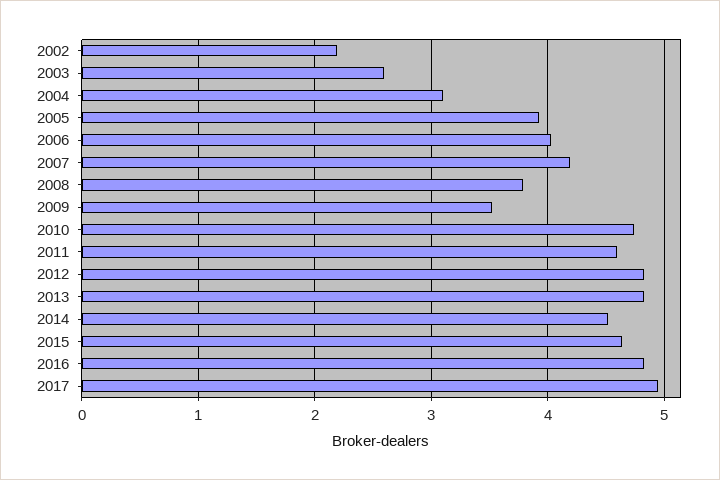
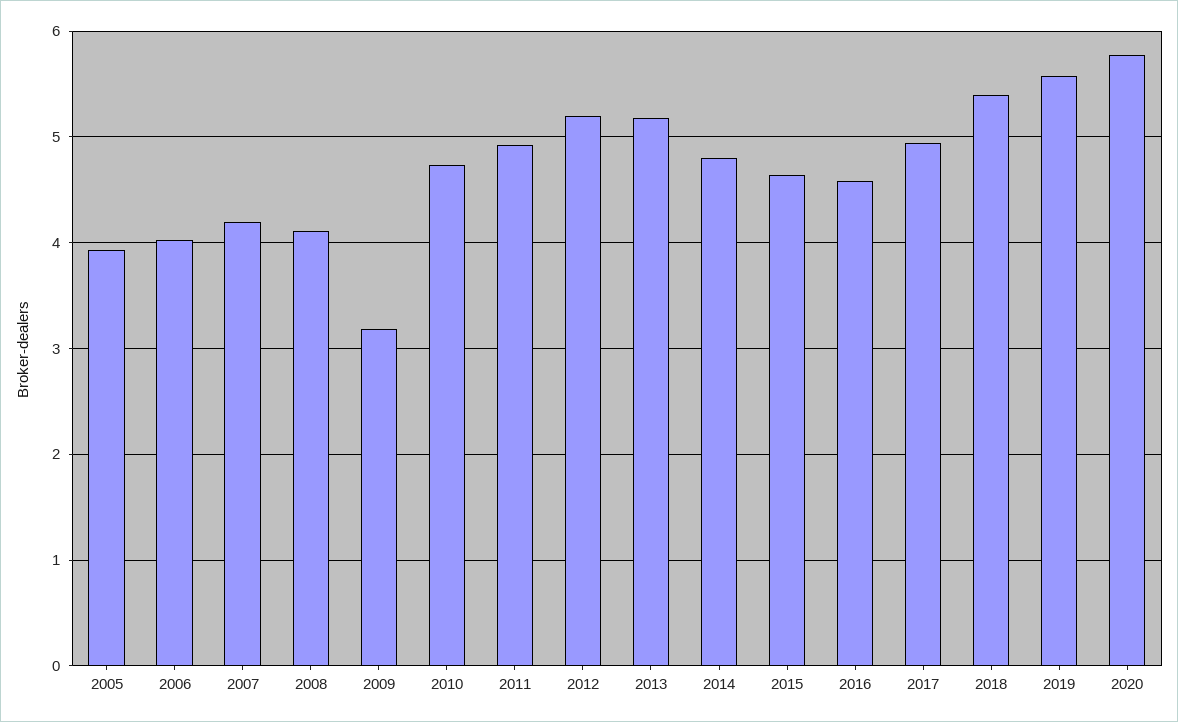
2002: 2.2 -> none
2003: 2.6 -> none
2004: 3.1 -> none
2008: 3.8 -> 4.1
2009: 3.5 -> 3.2
2011: 4.6 -> 4.9
2012: 4.8 -> 5.2
2013: 4.8 -> 5.2
2014: 4.5 -> 4.8
2016: 4.8 -> 4.6
2018: none -> 5.4
2019: none -> 5.6
2020: none -> 5.8

